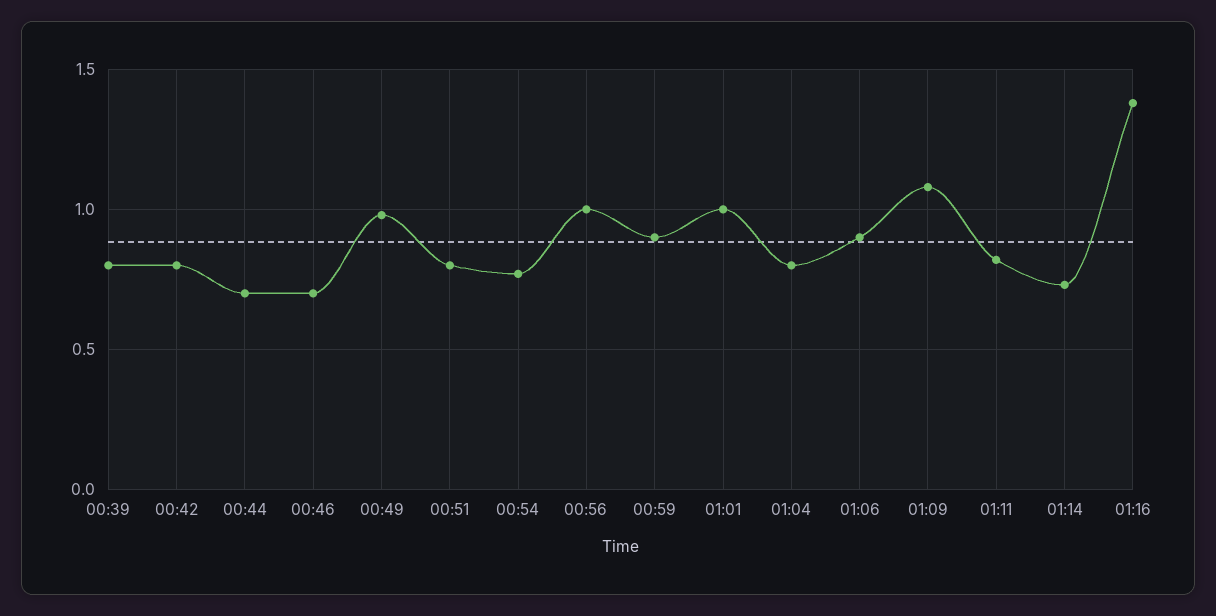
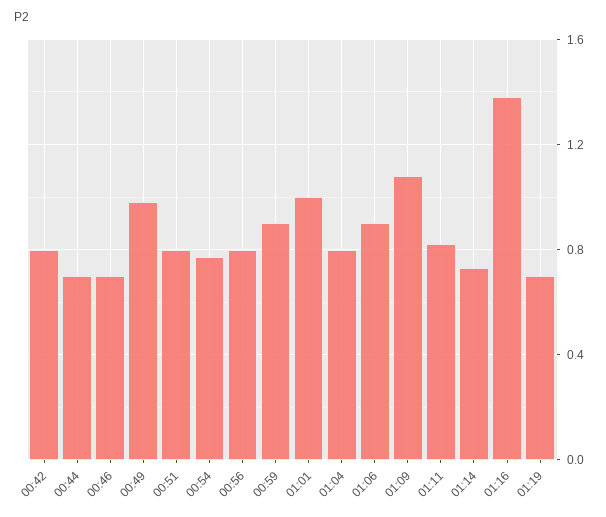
00:39: 0.8 -> none
00:56: 1 -> 0.8
01:19: none -> 0.7

